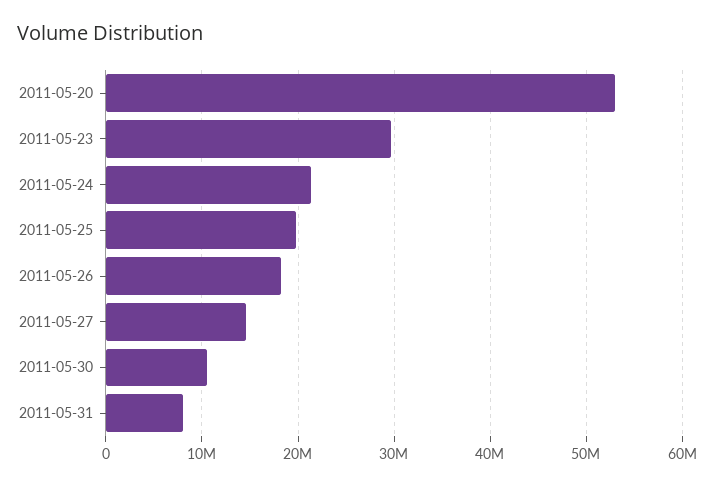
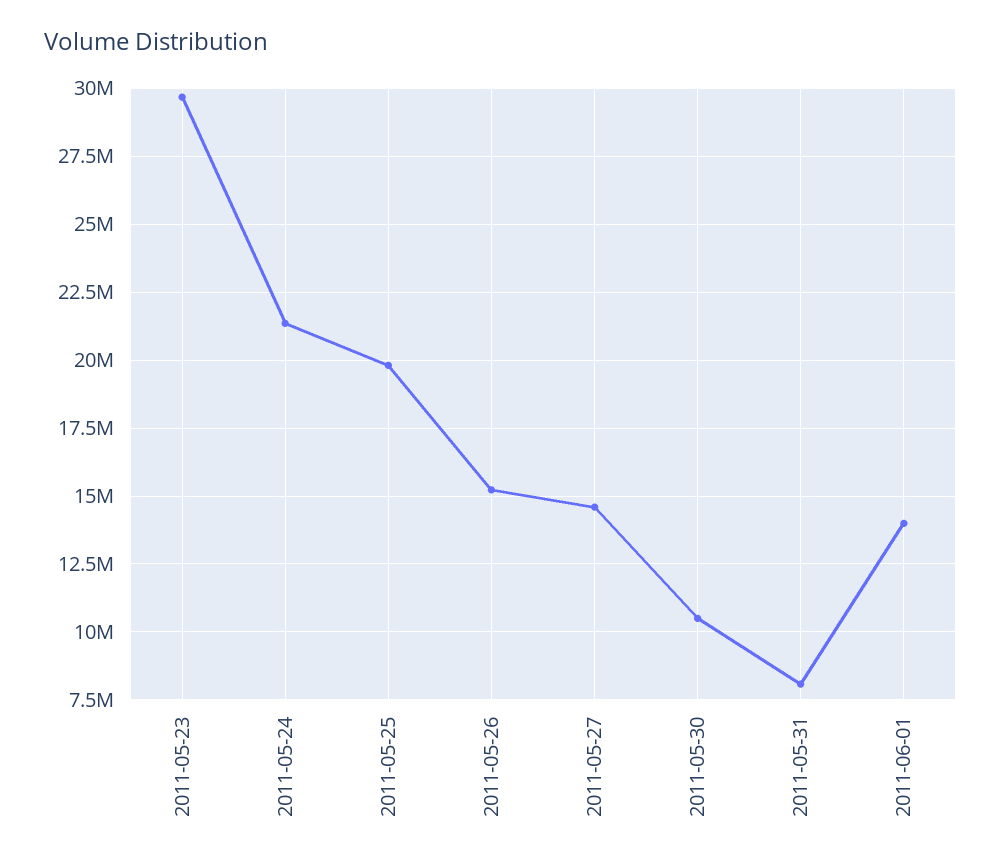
2011-05-20: 53000000 -> none
2011-05-26: 18000000 -> 15250000
2011-06-01: none -> 14000000

